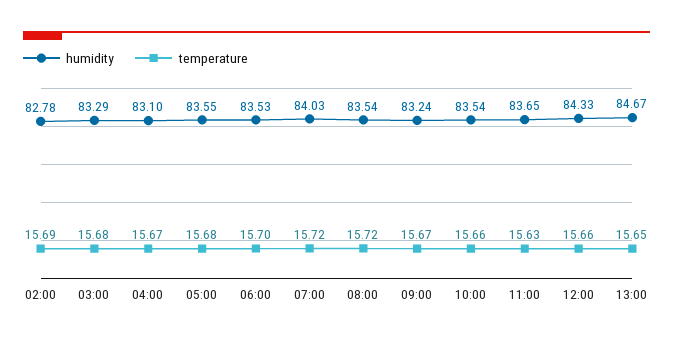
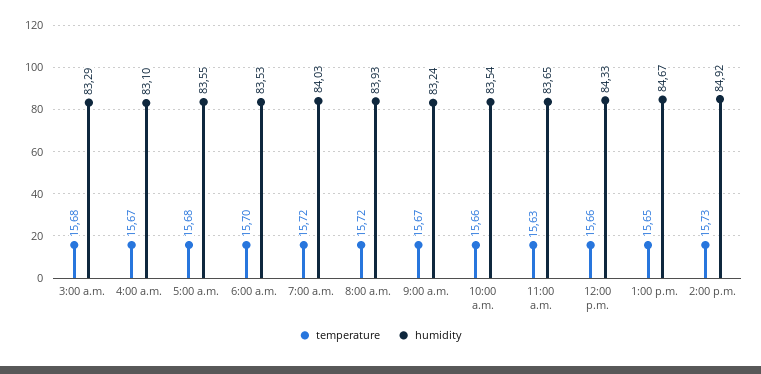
humidity, 02:00: 82.78 -> none
temperature, 02:00: 15.69 -> none
humidity, 08:00: 83.54 -> 83.93
temperature, 2:00 p.m.: none -> 15.73
humidity, 2:00 p.m.: none -> 84.92

